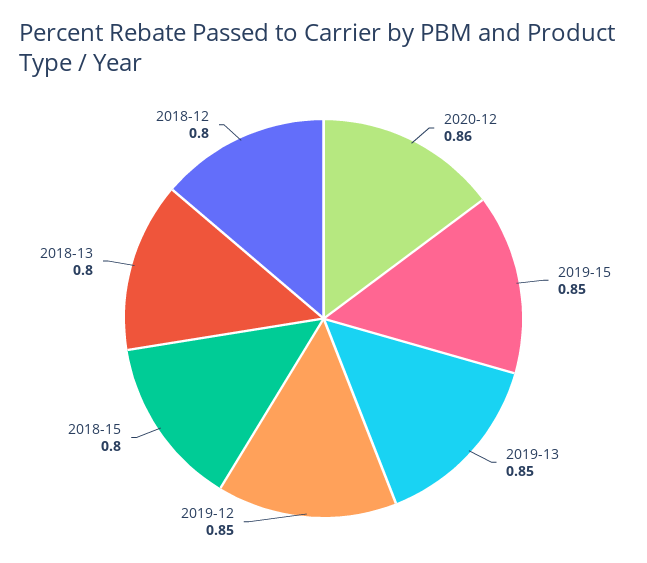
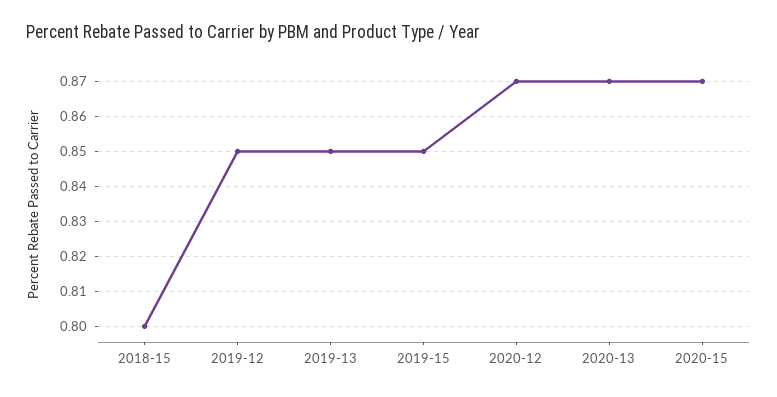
2020-12: 0.86 -> 0.87
2018-13: 0.8 -> none
2018-12: 0.8 -> none
2020-13: none -> 0.87
2020-15: none -> 0.87

